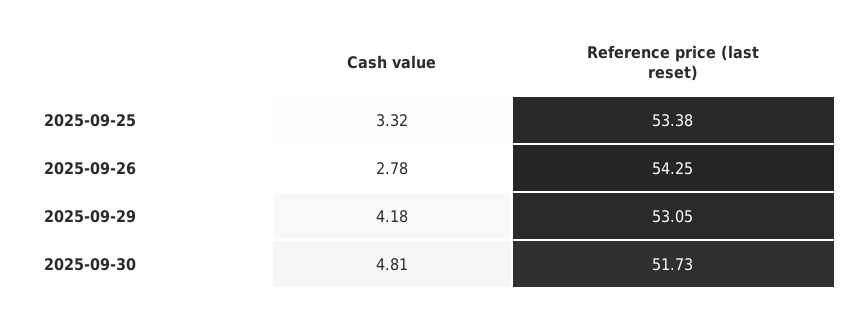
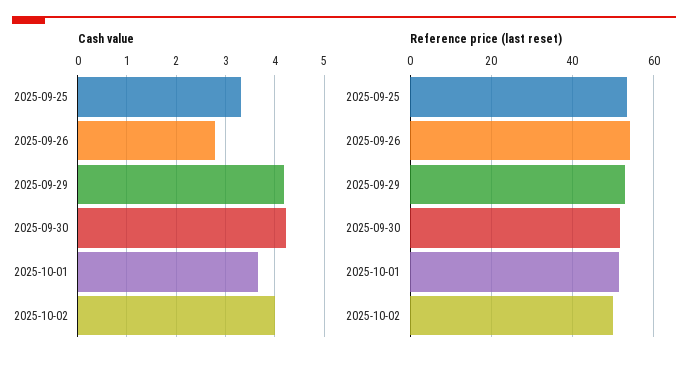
Cash value, 2025-09-30: 4.81 -> 4.2
Cash value, 2025-10-01: none -> 3.6
Cash value, 2025-10-02: none -> 4
Reference price (last reset), 2025-10-01: none -> 52
Reference price (last reset), 2025-10-02: none -> 50

